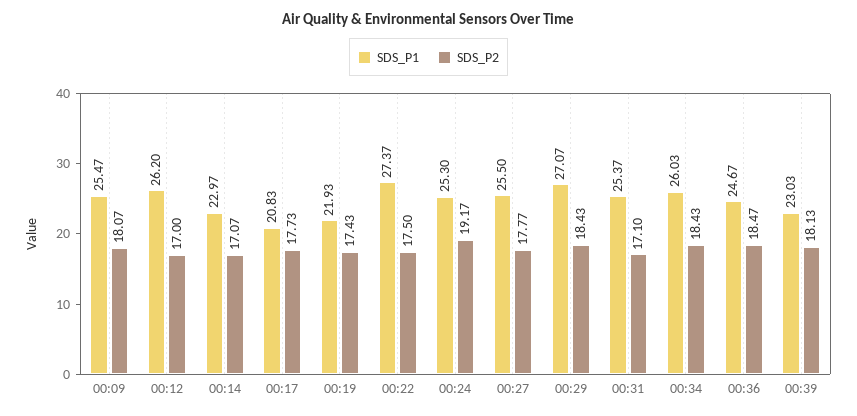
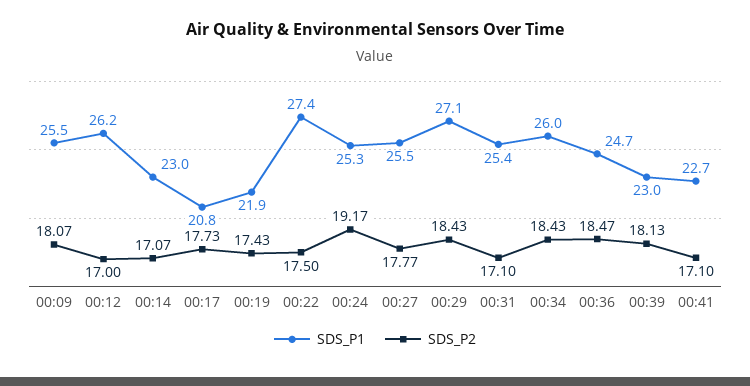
SDS_P1, 00:41: none -> 22.7
SDS_P2, 00:41: none -> 17.1

